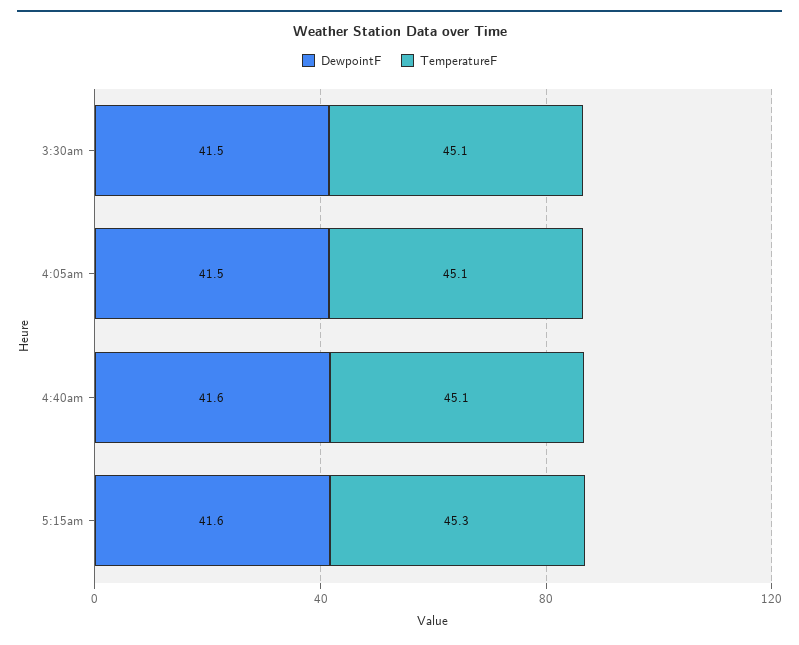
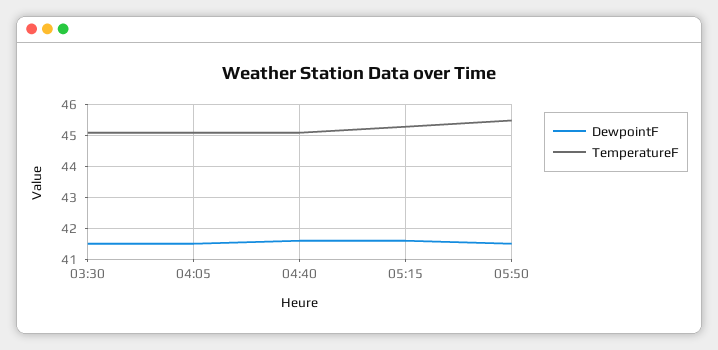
DewpointF, 05:50: none -> 41.5
TemperatureF, 05:50: none -> 45.5

